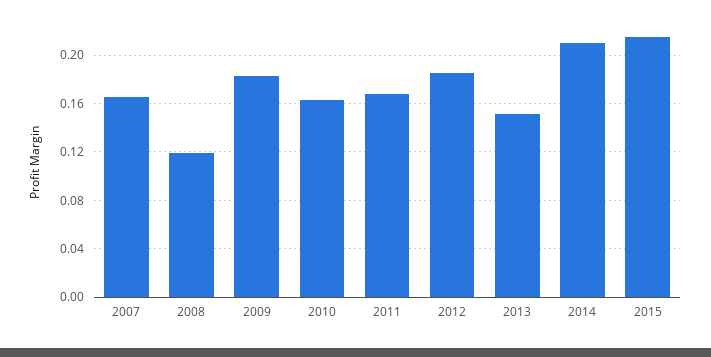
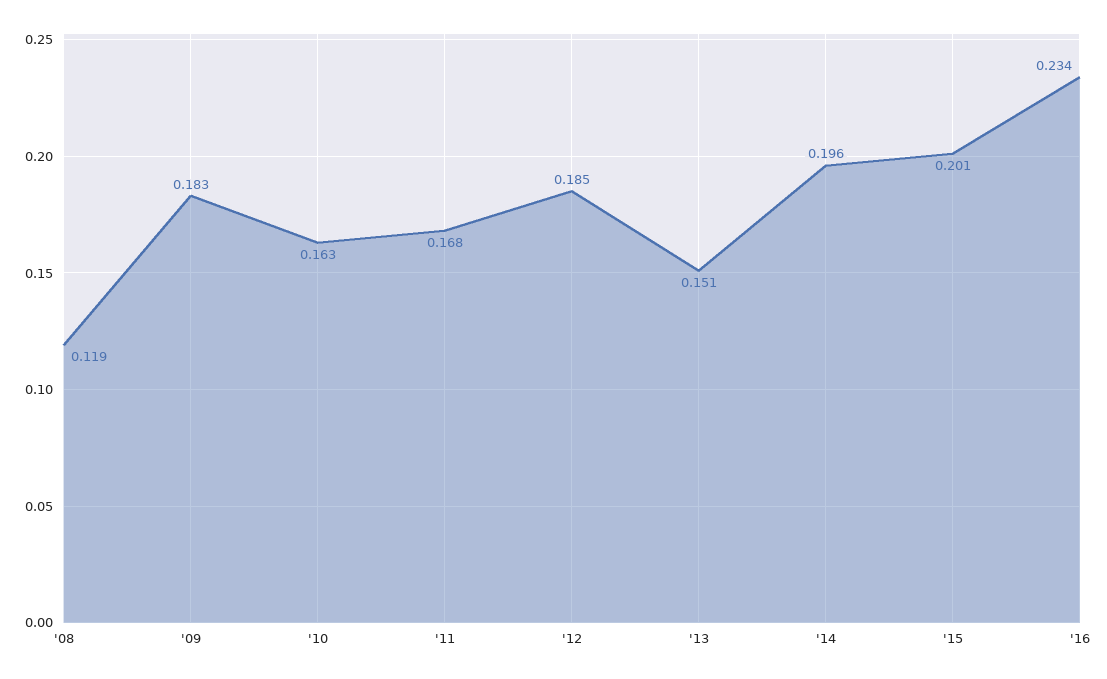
2007: 0.165 -> none
2014: 0.21 -> 0.196
2015: 0.215 -> 0.201
'16: none -> 0.234

